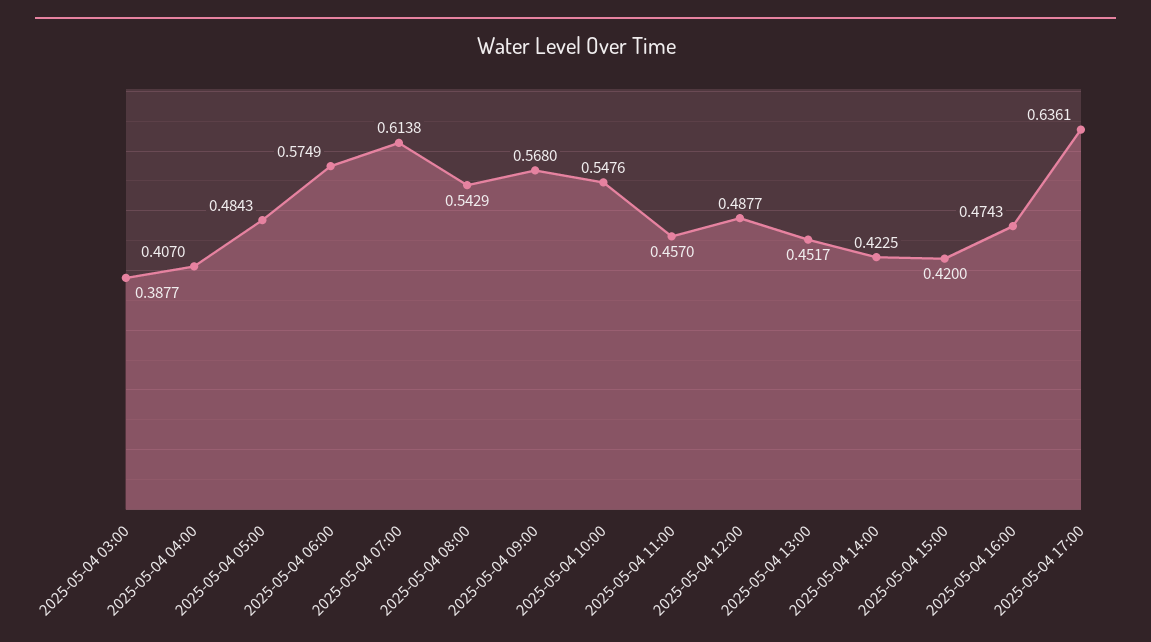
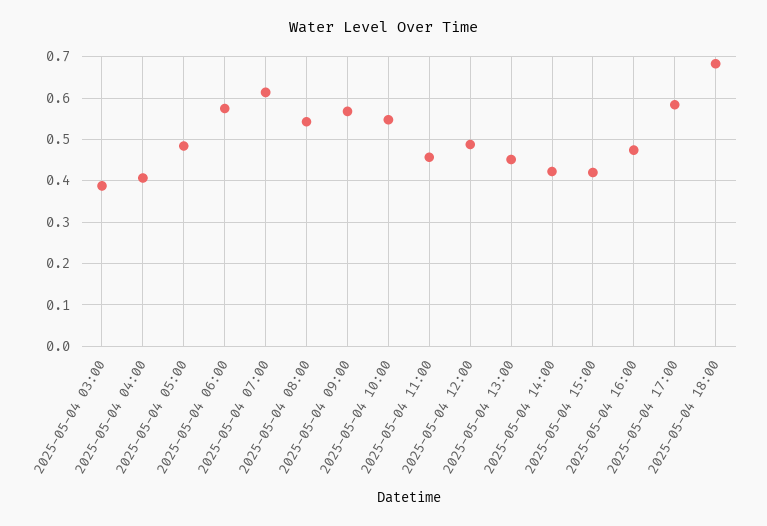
2025-05-04 17:00: 0.6361 -> 0.58
2025-05-04 18:00: none -> 0.68

